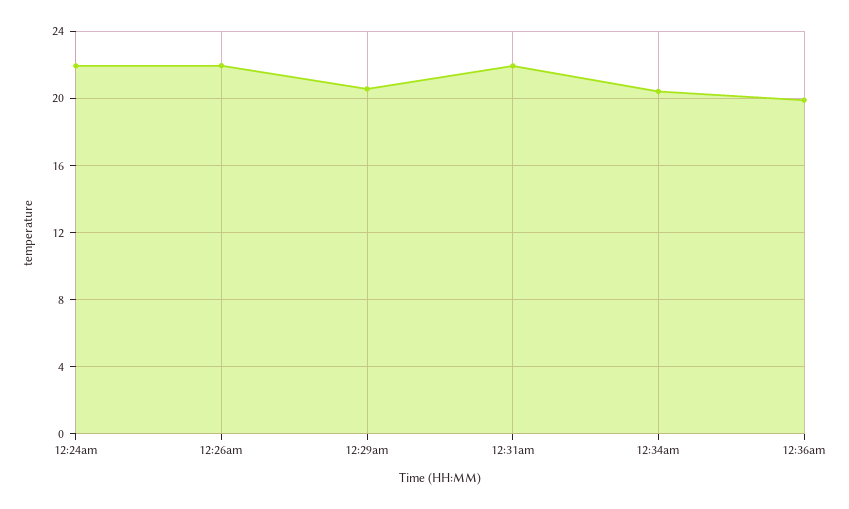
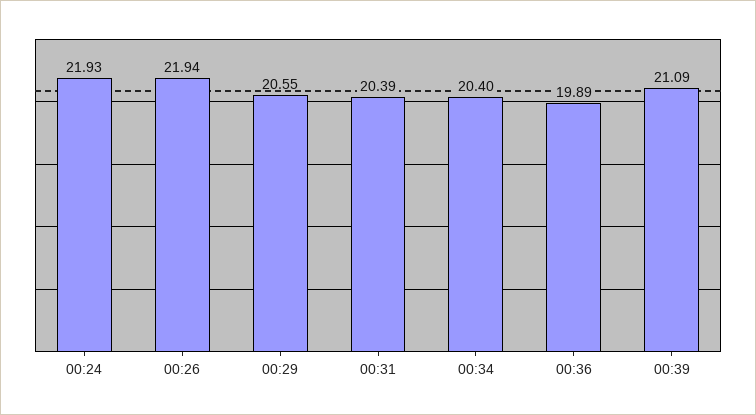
12:31am: 22 -> 20.39
00:39: none -> 21.09

